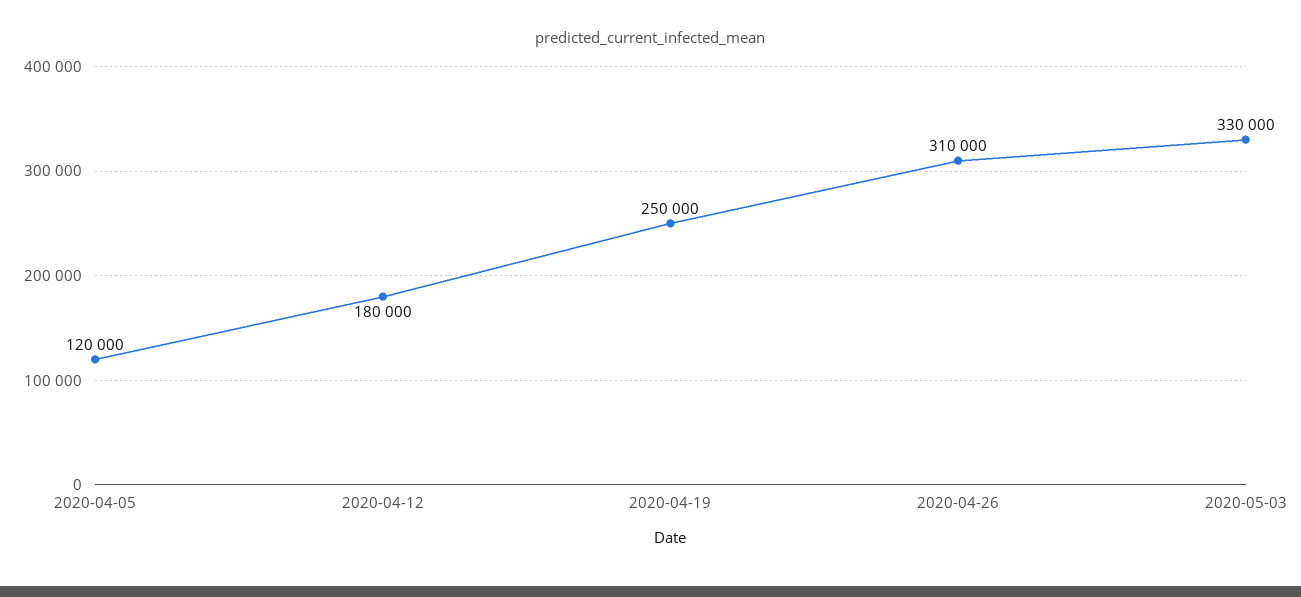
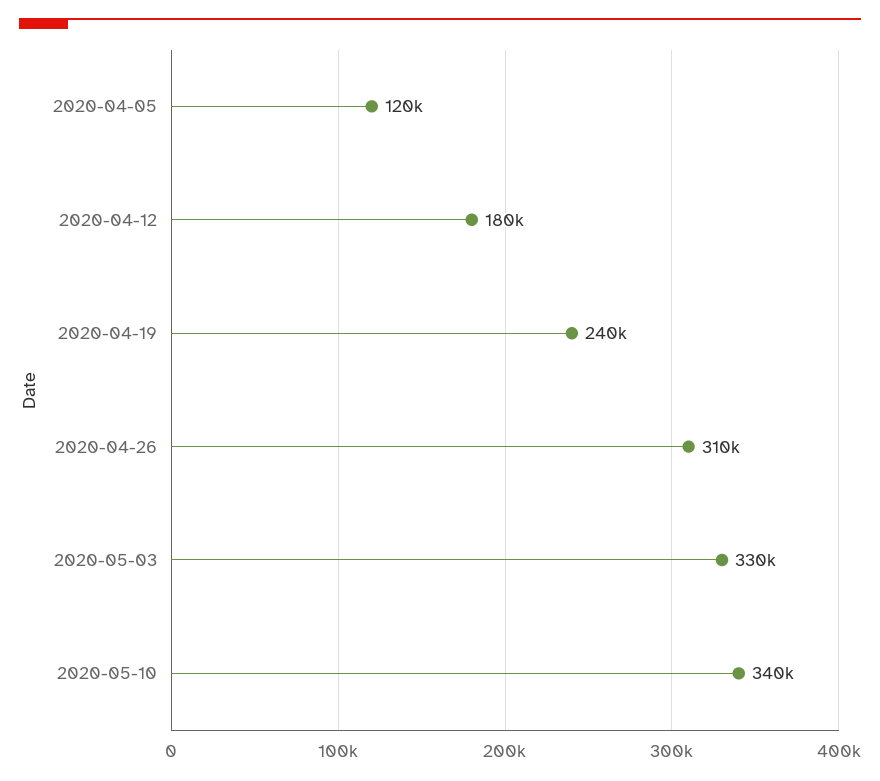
2020-04-19: 250000 -> 240000
2020-05-10: none -> 340000

